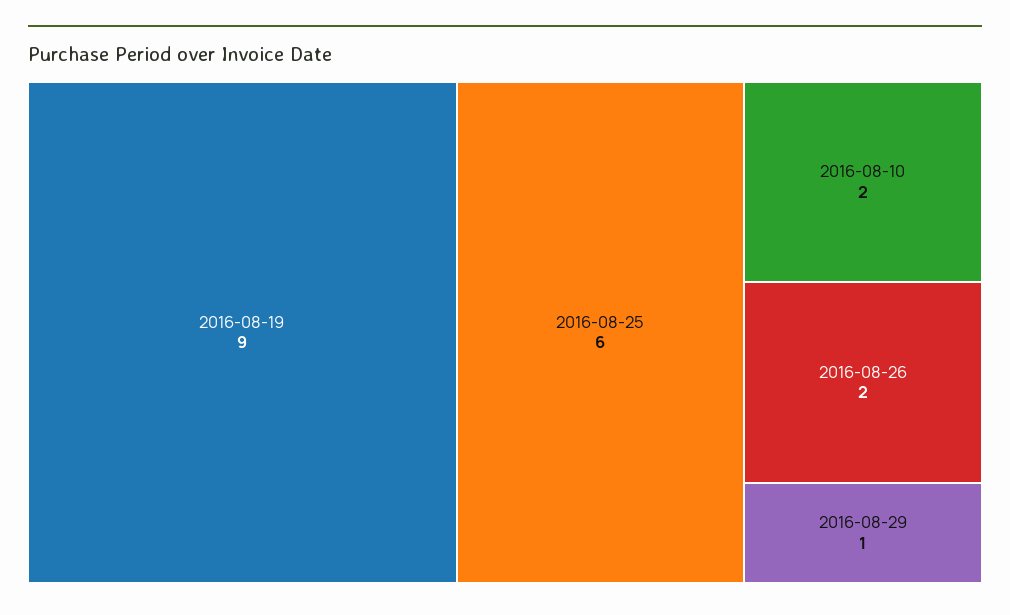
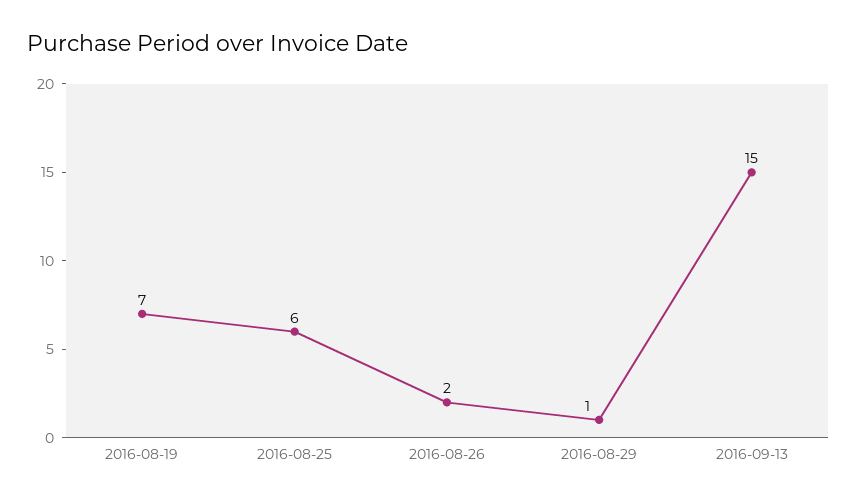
2016-08-19: 9 -> 7
2016-08-10: 2 -> none
2016-09-13: none -> 15

